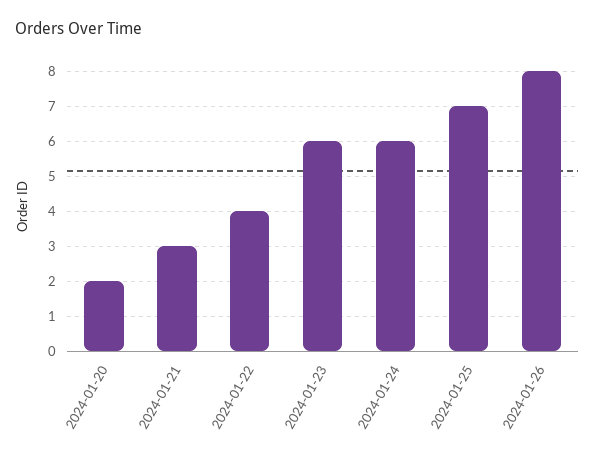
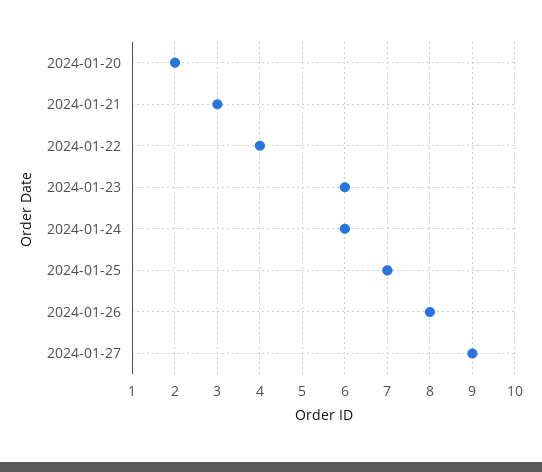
2024-01-27: none -> 9

